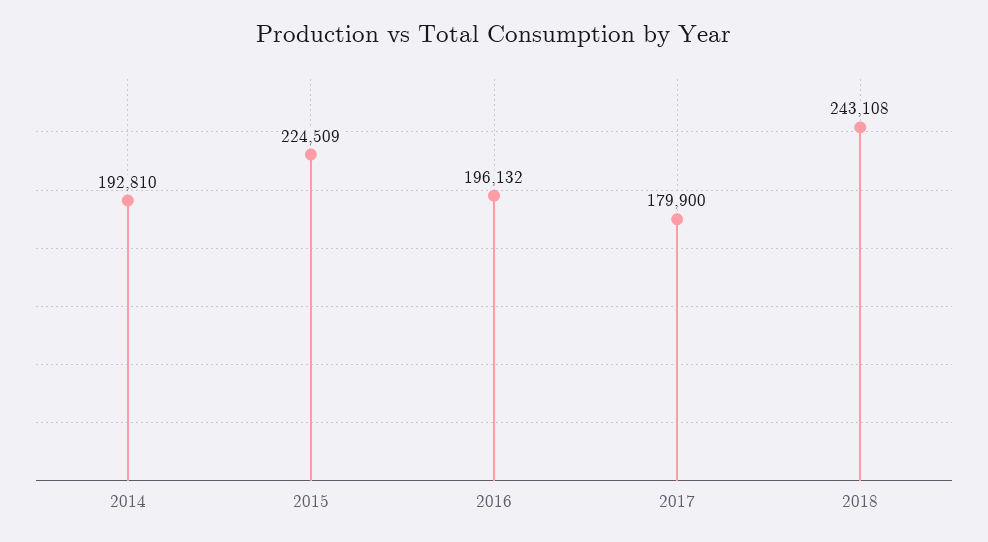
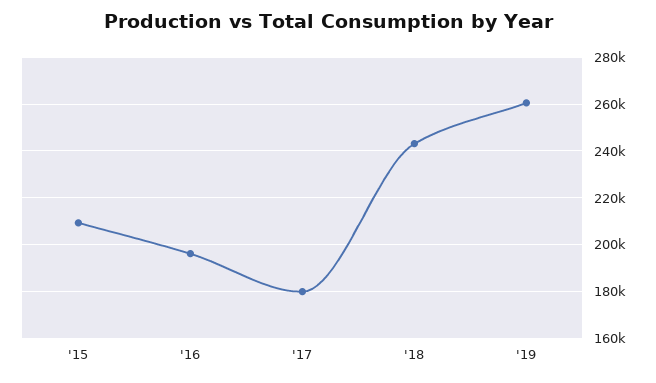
2014: 192810 -> none
2015: 224509 -> 210000
'19: none -> 260000

